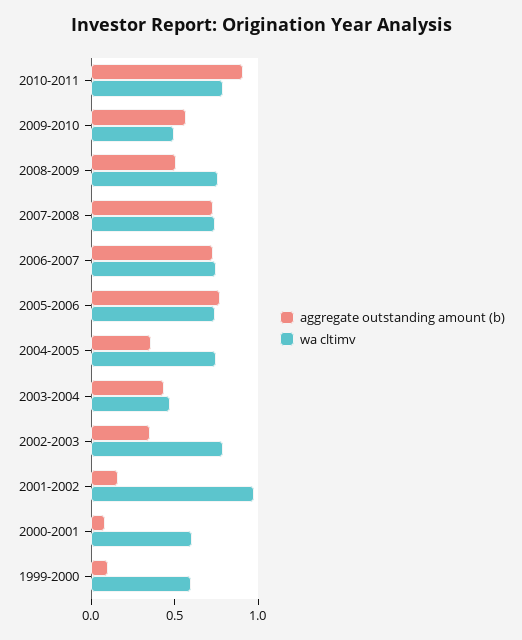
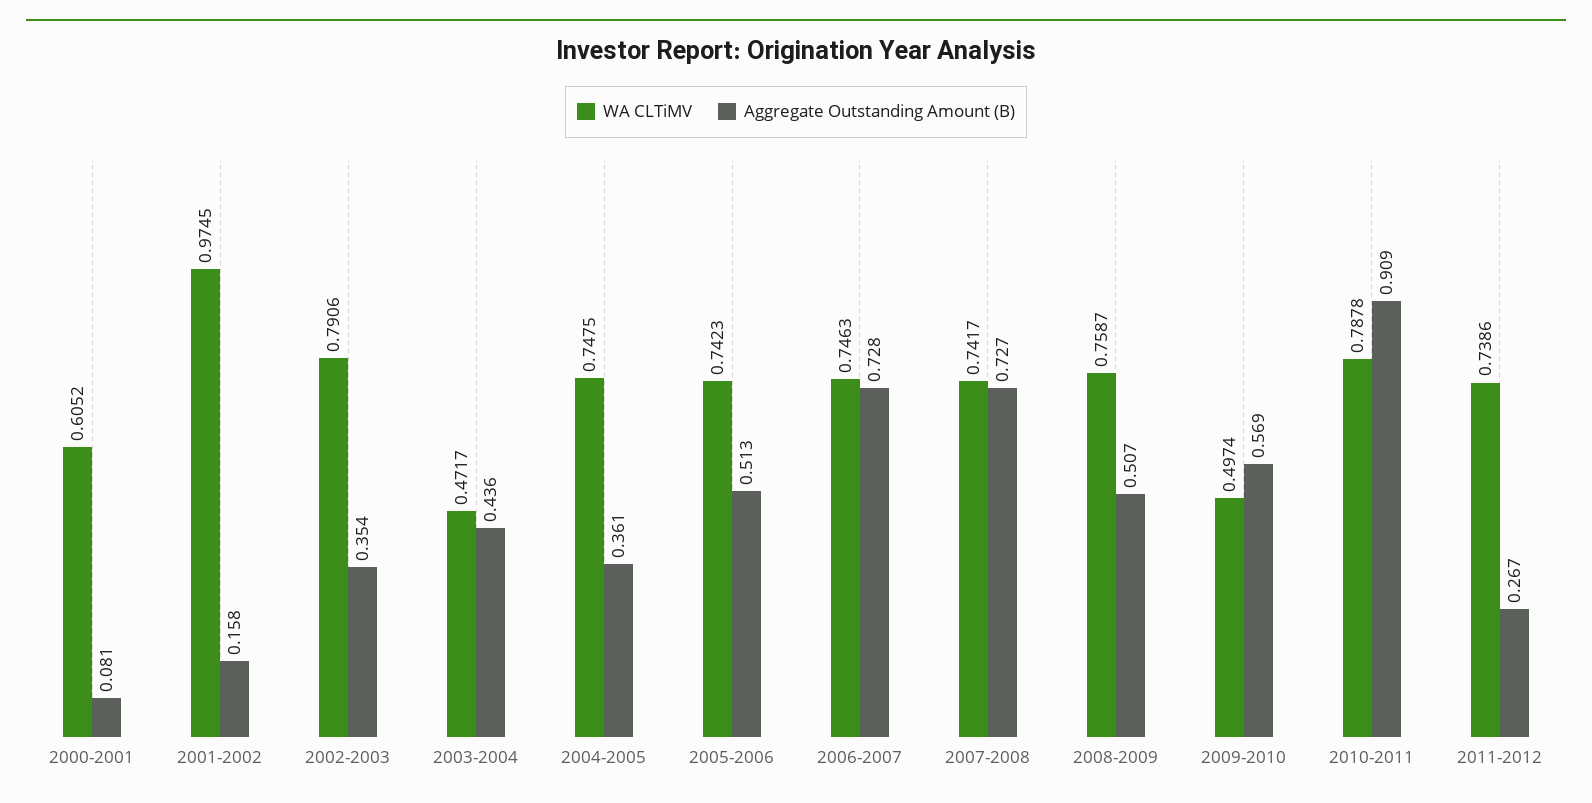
aggregate outstanding amount (b), 2005-2006: 0.8 -> 0.513
aggregate outstanding amount (b), 1999-2000: 0.1 -> none
wa cltimv, 1999-2000: 0.6 -> none
wa cltimv, 2011-2012: none -> 0.7386
aggregate outstanding amount (b), 2011-2012: none -> 0.267

